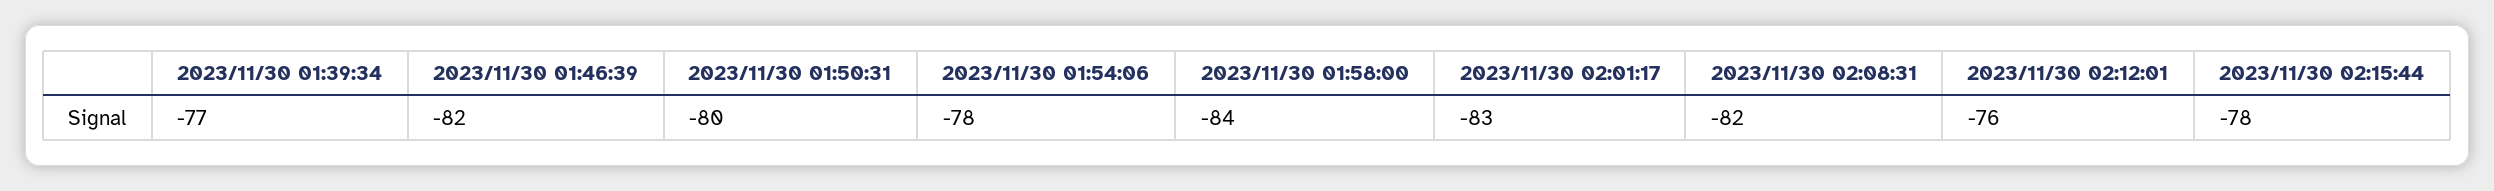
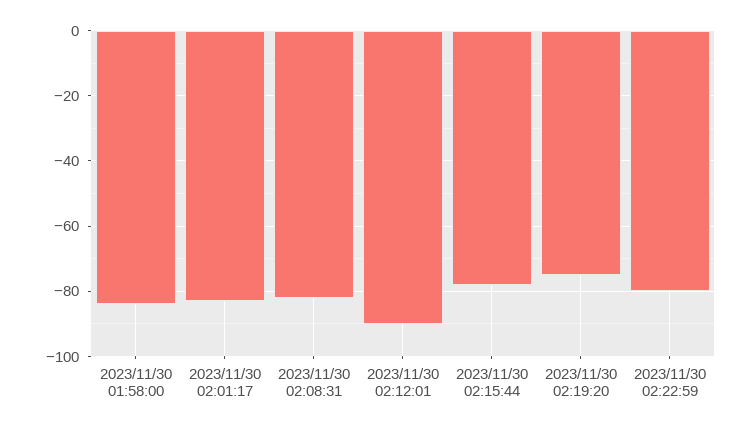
2023/11/30 01:39:34: -77 -> none
2023/11/30 01:46:39: -82 -> none
2023/11/30 01:50:31: -80 -> none
2023/11/30 01:54:06: -78 -> none
2023/11/30 02:12:01: -76 -> -90
2023/11/30 02:19:20: none -> -75
2023/11/30 02:22:59: none -> -80

